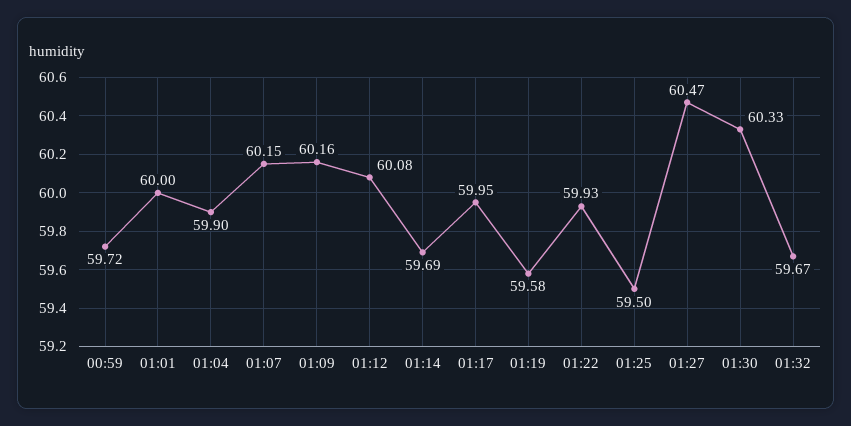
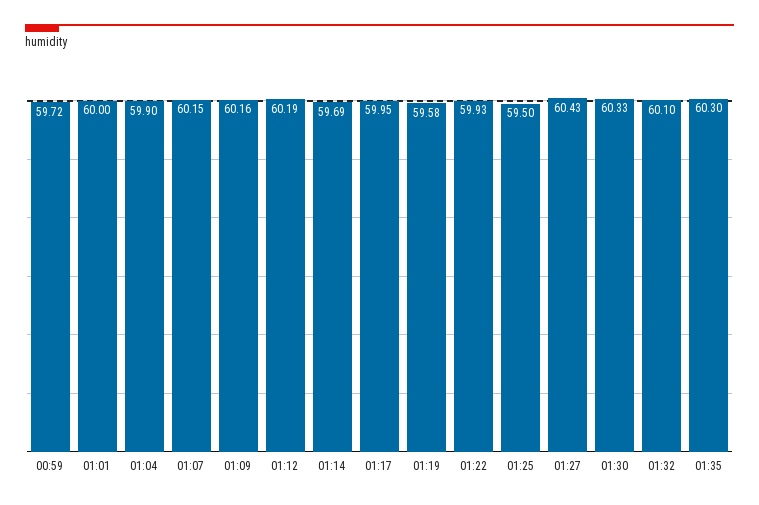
01:12: 60.08 -> 60.19
01:27: 60.47 -> 60.43
01:32: 59.67 -> 60.1
01:35: none -> 60.3

